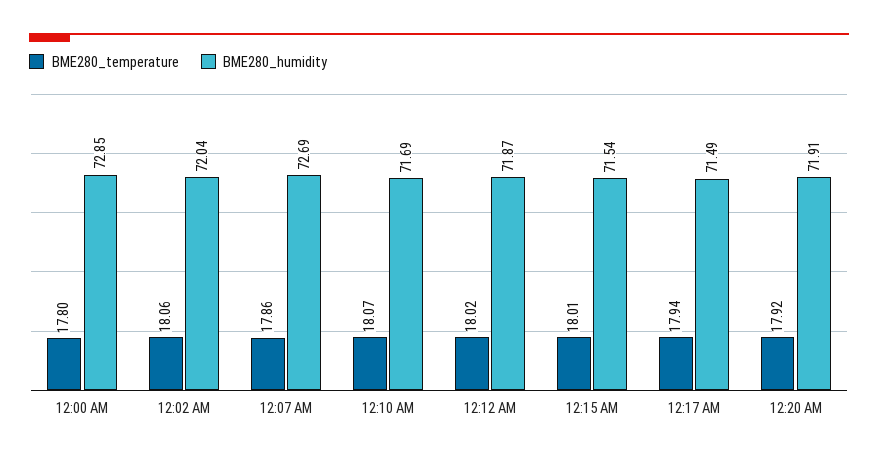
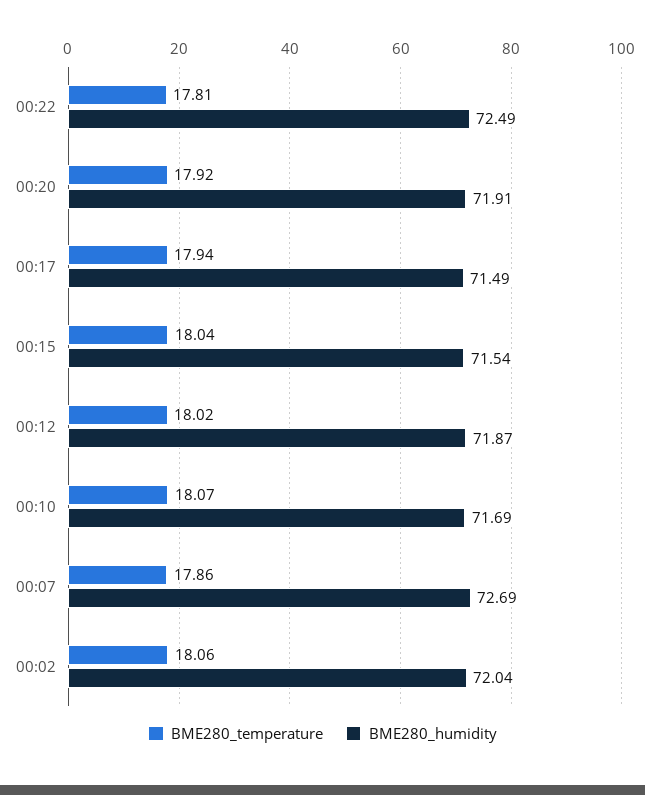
BME280_temperature, 12:00 AM: 17.8 -> none
BME280_humidity, 12:00 AM: 72.85 -> none
BME280_temperature, 12:15 AM: 18.01 -> 18.04
BME280_temperature, 00:22: none -> 17.81
BME280_humidity, 00:22: none -> 72.49

